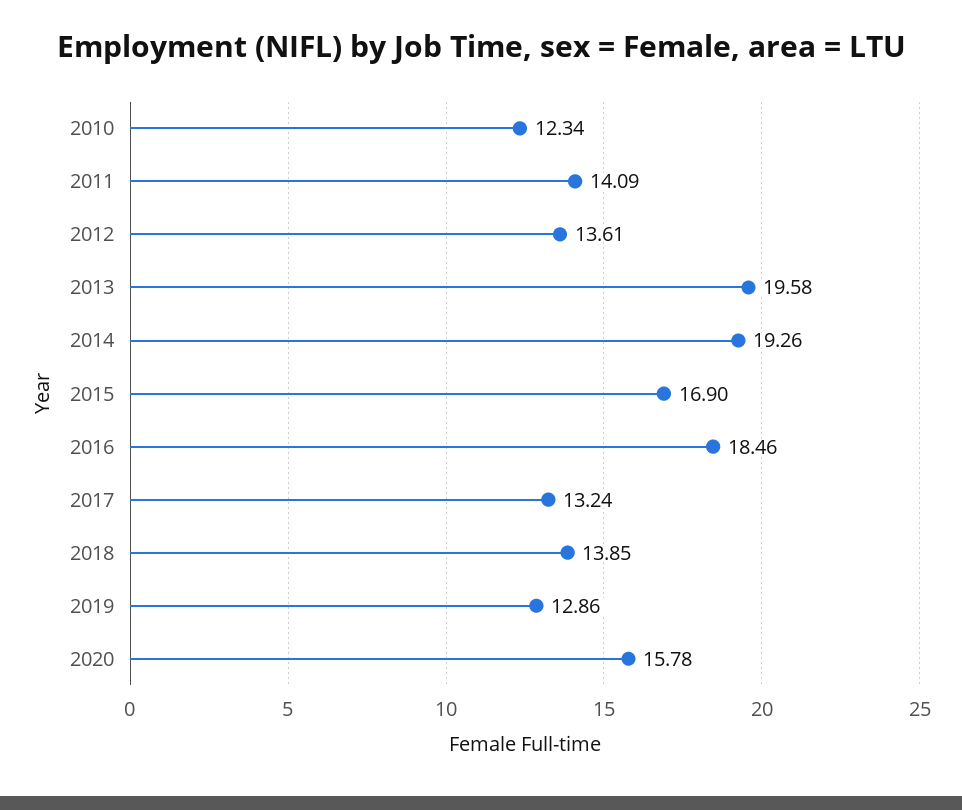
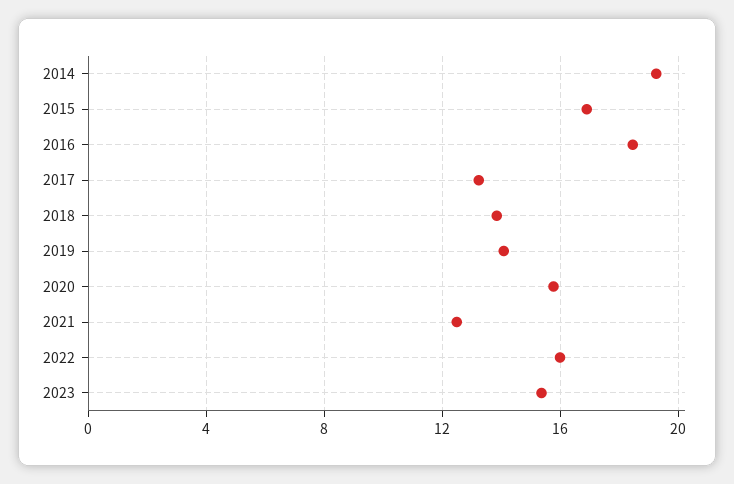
2010: 12.34 -> none
2011: 14.09 -> none
2012: 13.61 -> none
2013: 19.58 -> none
2019: 12.86 -> 14
2021: none -> 12.5
2022: none -> 16
2023: none -> 15.5

